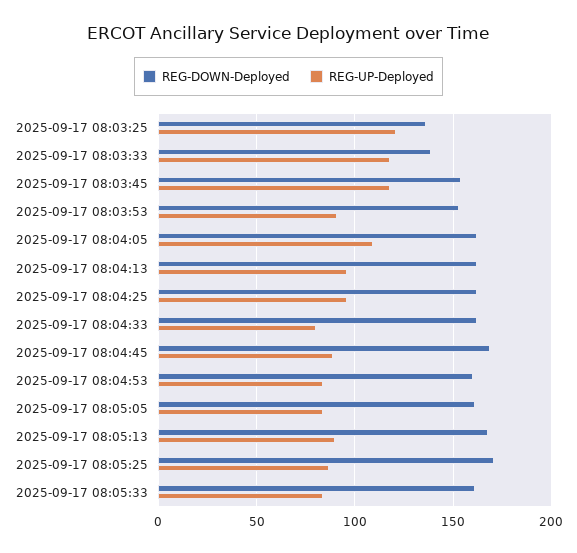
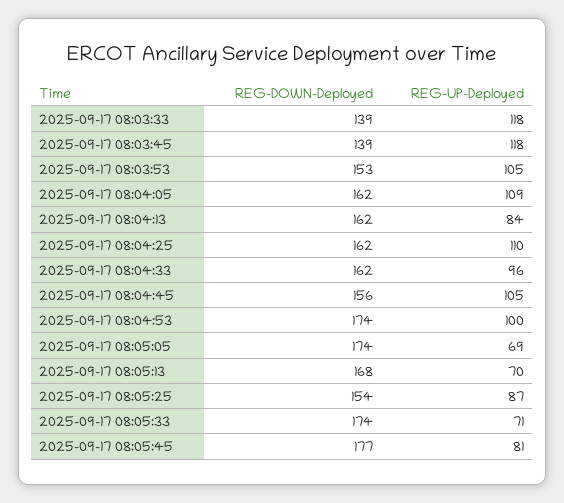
REG-DOWN-Deployed, 2025-09-17 08:03:25: 135 -> none
REG-UP-Deployed, 2025-09-17 08:03:25: 120 -> none
REG-DOWN-Deployed, 2025-09-17 08:03:45: 155 -> 139
REG-UP-Deployed, 2025-09-17 08:03:53: 90 -> 105
REG-UP-Deployed, 2025-09-17 08:04:13: 95 -> 84
REG-UP-Deployed, 2025-09-17 08:04:25: 95 -> 110
REG-UP-Deployed, 2025-09-17 08:04:33: 80 -> 96
REG-DOWN-Deployed, 2025-09-17 08:04:45: 170 -> 156
REG-UP-Deployed, 2025-09-17 08:04:45: 90 -> 105
REG-DOWN-Deployed, 2025-09-17 08:04:53: 160 -> 174
REG-UP-Deployed, 2025-09-17 08:04:53: 85 -> 100
REG-DOWN-Deployed, 2025-09-17 08:05:05: 160 -> 174
REG-UP-Deployed, 2025-09-17 08:05:05: 85 -> 69
REG-UP-Deployed, 2025-09-17 08:05:13: 90 -> 70
REG-DOWN-Deployed, 2025-09-17 08:05:25: 170 -> 154
REG-DOWN-Deployed, 2025-09-17 08:05:33: 160 -> 174
REG-UP-Deployed, 2025-09-17 08:05:33: 85 -> 71
REG-DOWN-Deployed, 2025-09-17 08:05:45: none -> 177
REG-UP-Deployed, 2025-09-17 08:05:45: none -> 81

